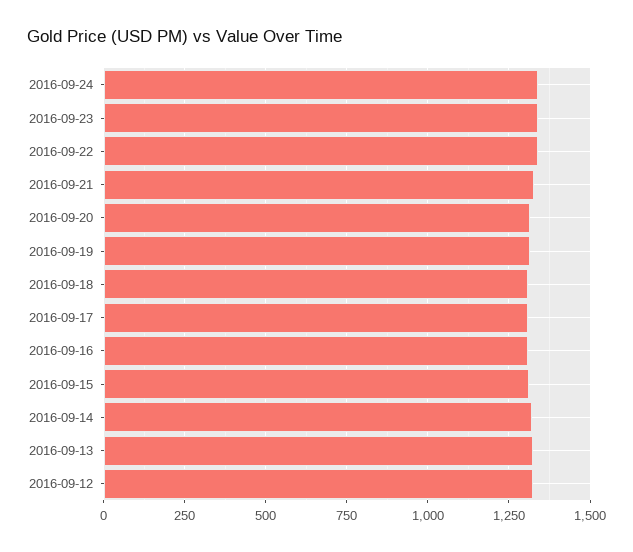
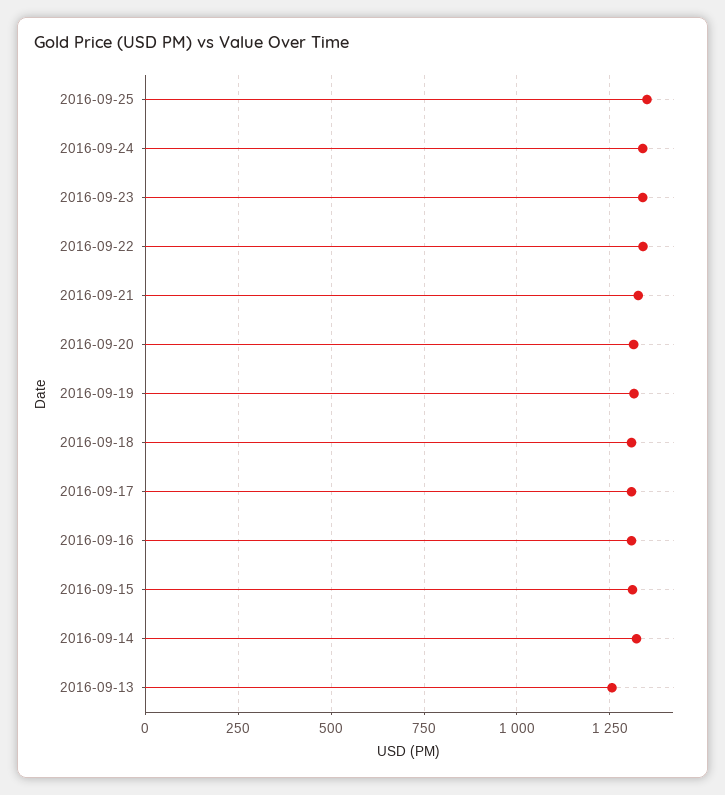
2016-09-13: 1325 -> 1250
2016-09-12: 1325 -> none
2016-09-25: none -> 1350

